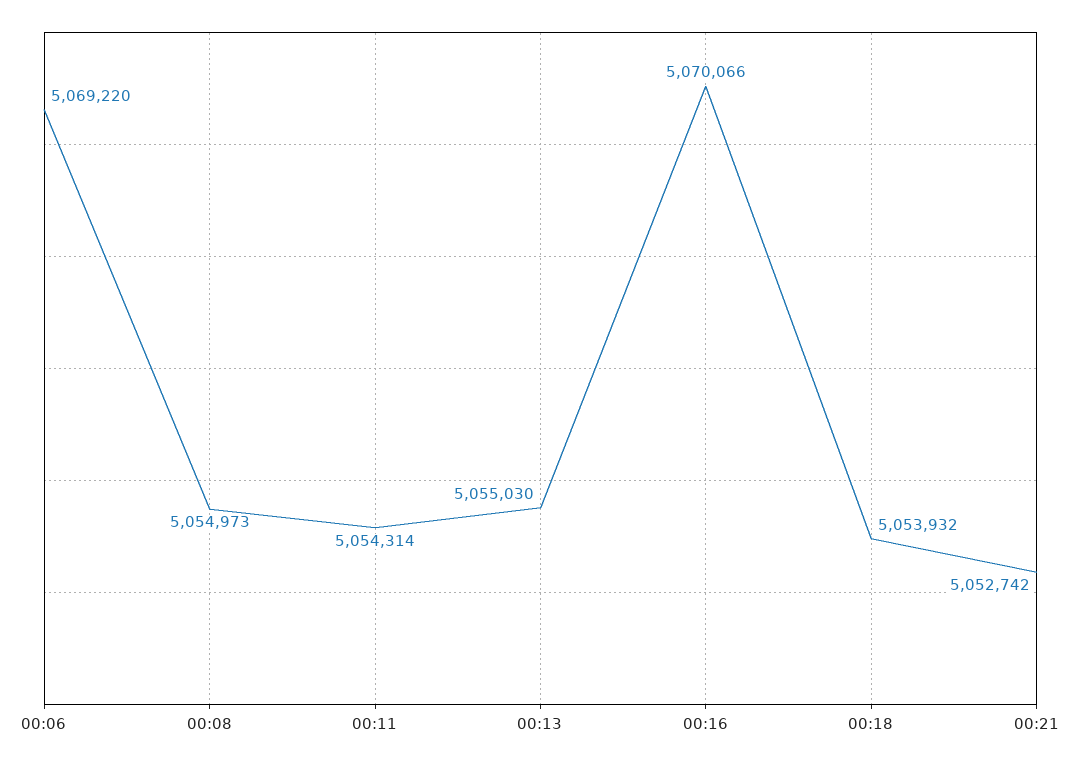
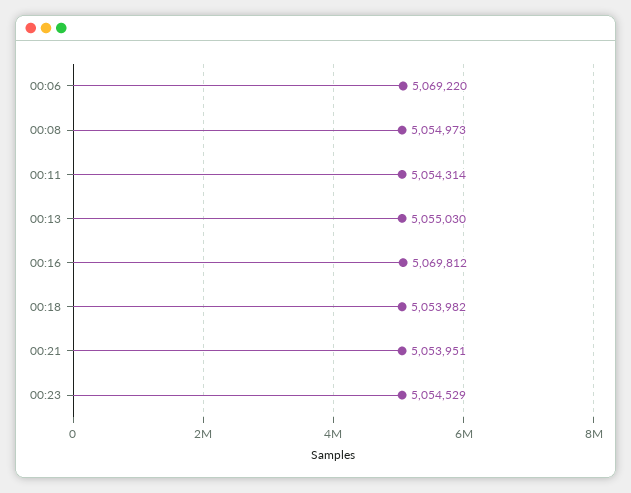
00:16: 5070066 -> 5069812
00:18: 5053932 -> 5053982
00:21: 5052742 -> 5053951
00:23: none -> 5054529

